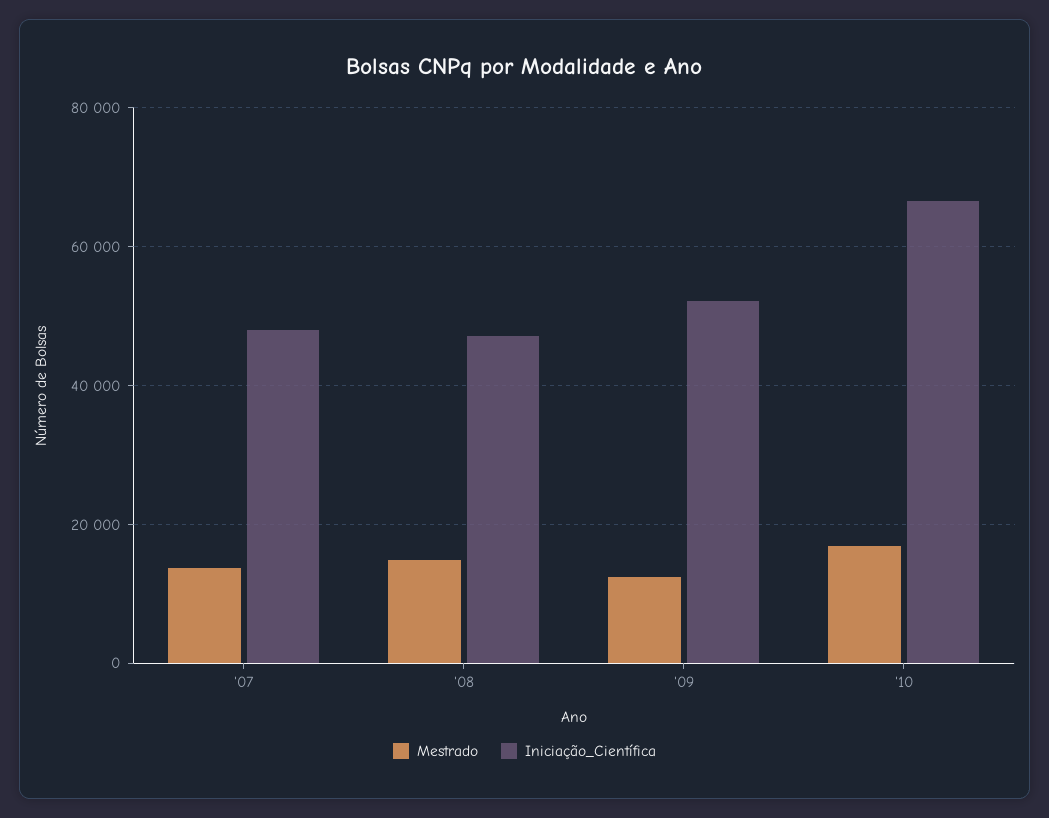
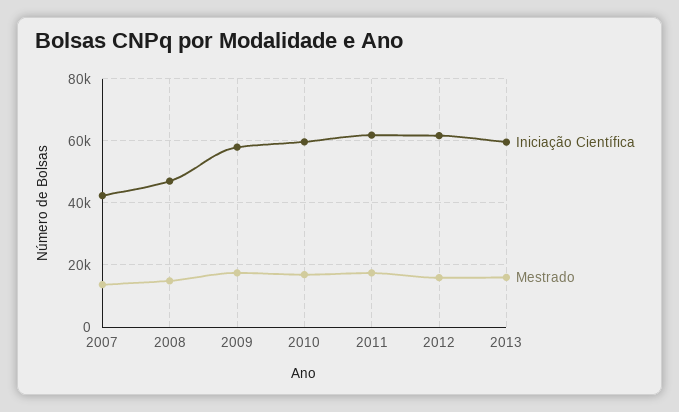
Iniciação_Científica, '07: 48000 -> 42000
Mestrado, '09: 12000 -> 18000
Iniciação_Científica, '09: 52000 -> 58000
Iniciação_Científica, '10: 66000 -> 60000
Iniciação_Científica, 2011: none -> 62000
Mestrado, 2011: none -> 18000
Iniciação_Científica, 2012: none -> 62000
Mestrado, 2012: none -> 16000
Iniciação_Científica, 2013: none -> 60000
Mestrado, 2013: none -> 16000

